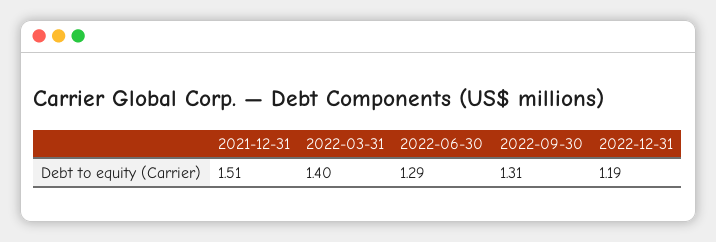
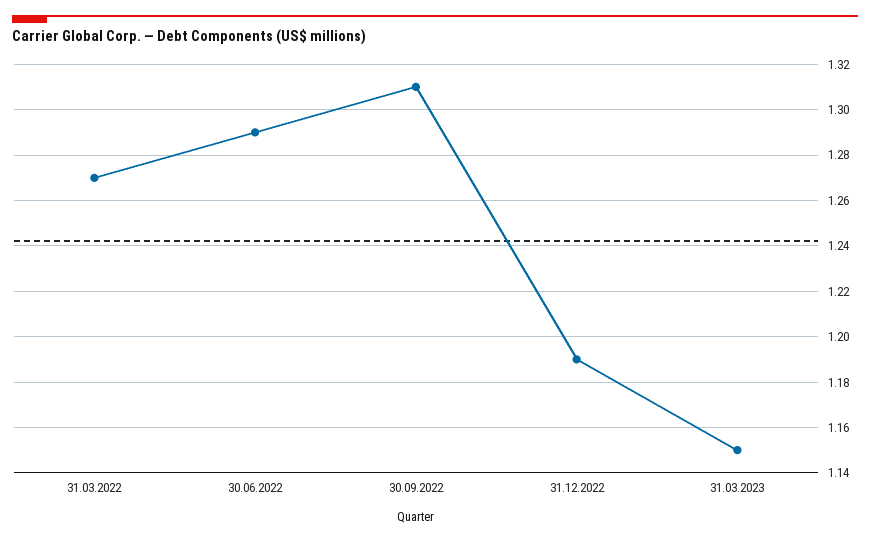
2021-12-31: 1.51 -> none
2022-03-31: 1.4 -> 1.27
31.03.2023: none -> 1.15

